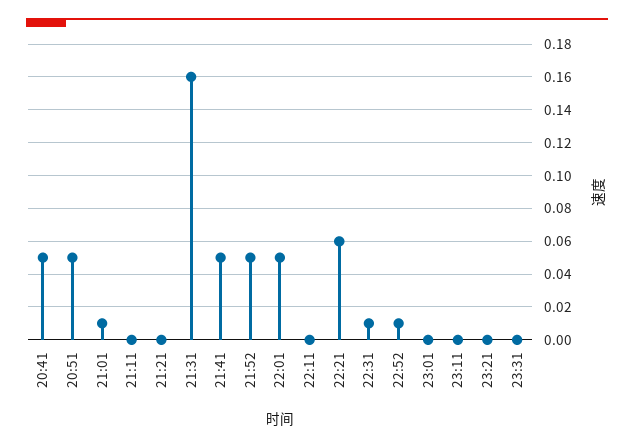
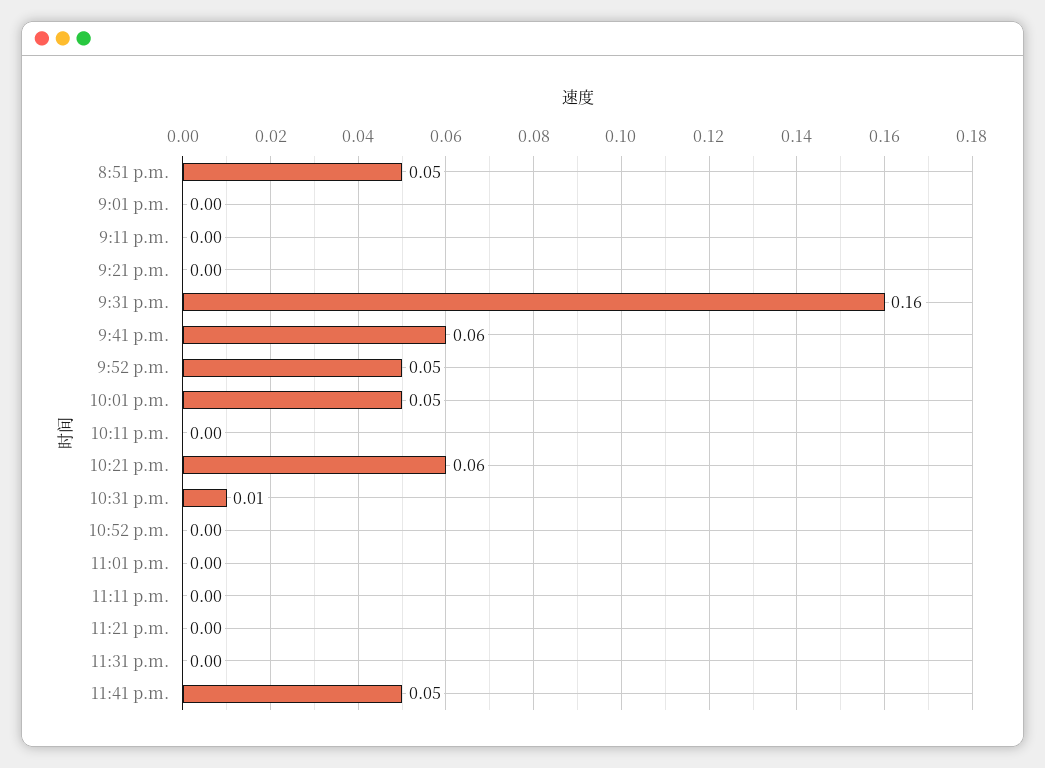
20:41: 0.05 -> none
21:01: 0.01 -> 0
21:41: 0.05 -> 0.06
22:52: 0.01 -> 0
11:41 p.m.: none -> 0.05

